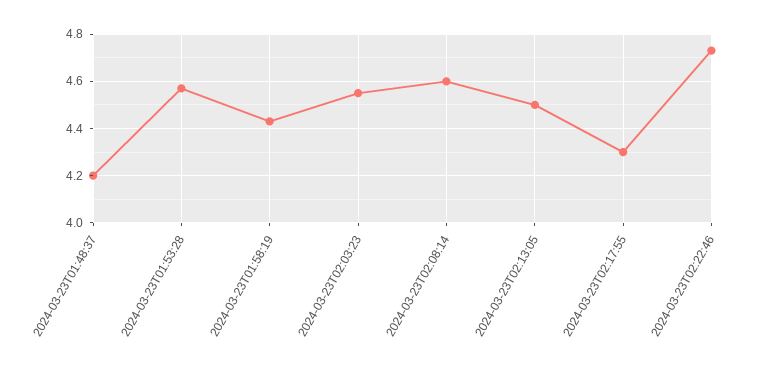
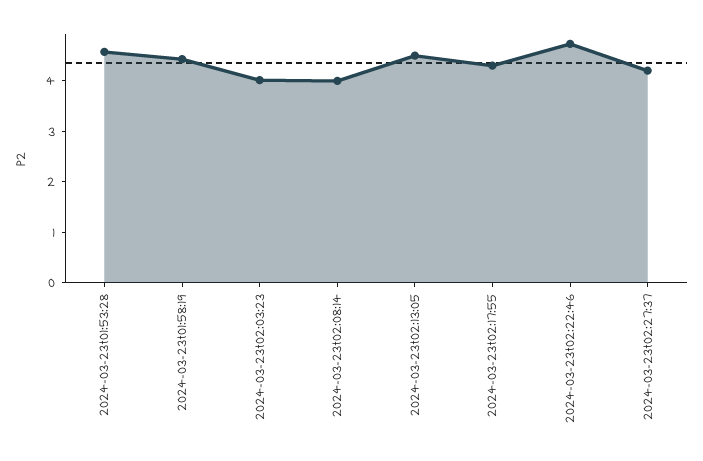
2024-03-23T01:48:37: 4.2 -> none
2024-03-23T02:03:23: 4.55 -> 4
2024-03-23T02:08:14: 4.6 -> 4
2024-03-23t02:27:37: none -> 4.2

